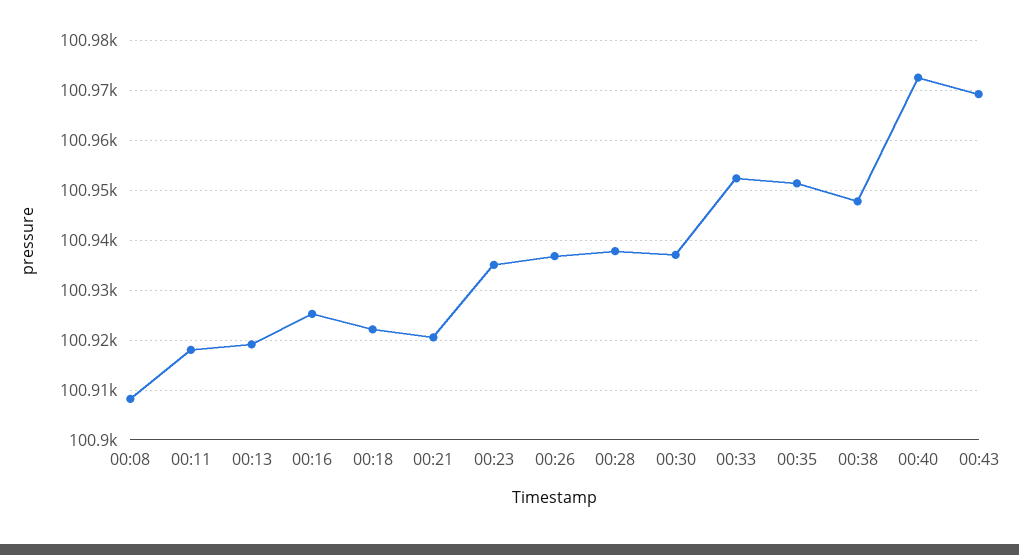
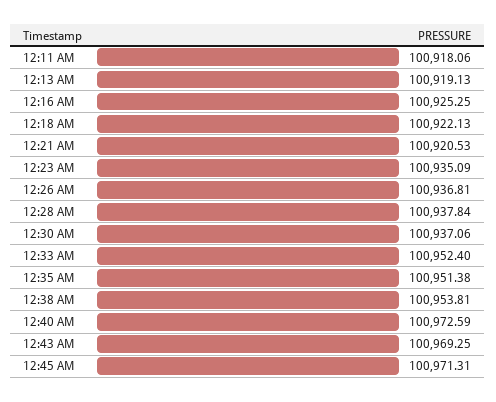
00:08: 100908 -> none
00:38: 100948 -> 100953.81
12:45 AM: none -> 100971.31

